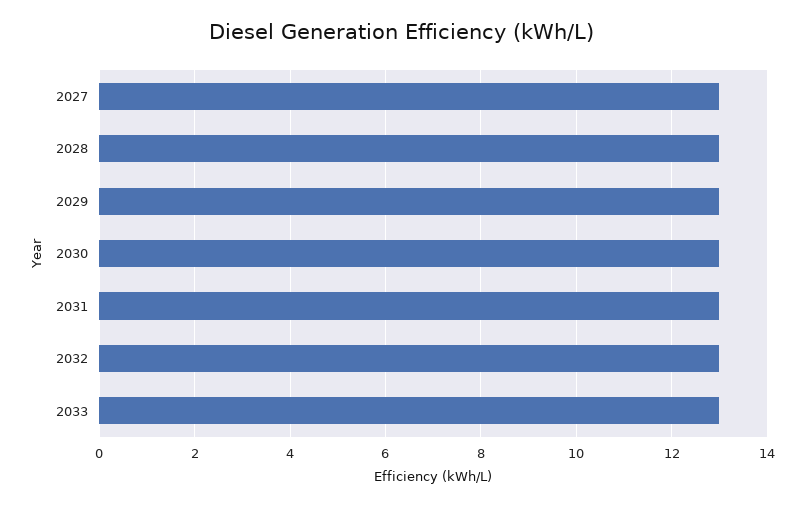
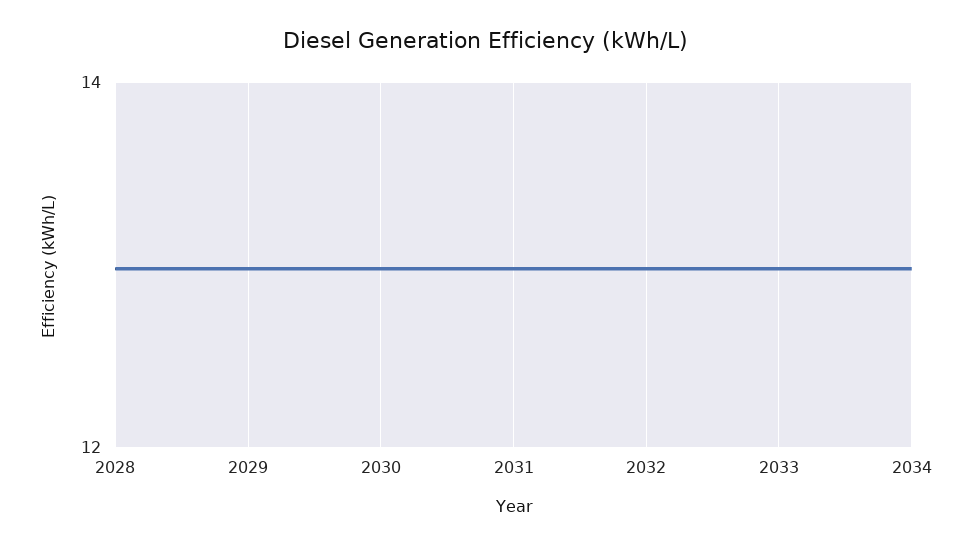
2027: 13 -> none
2034: none -> 13

